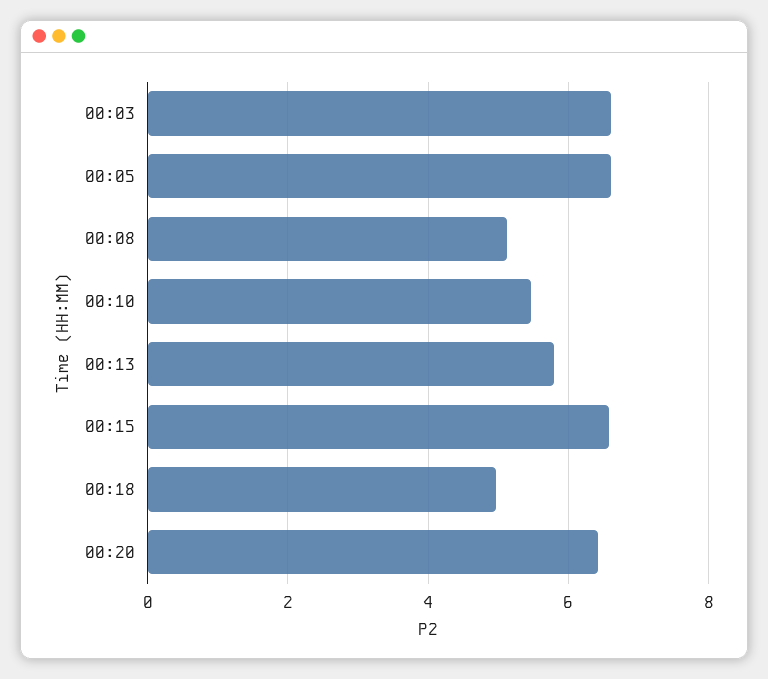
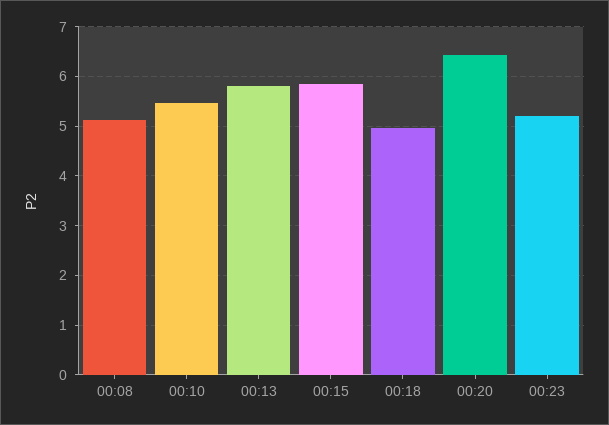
00:03: 6.6 -> none
00:05: 6.6 -> none
00:15: 6.6 -> 5.8
00:23: none -> 5.2

